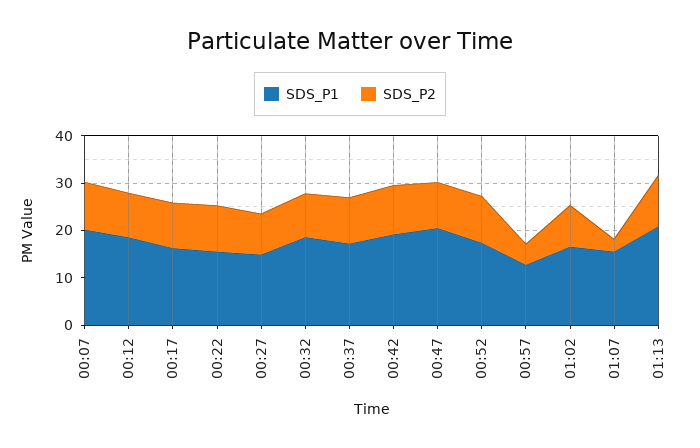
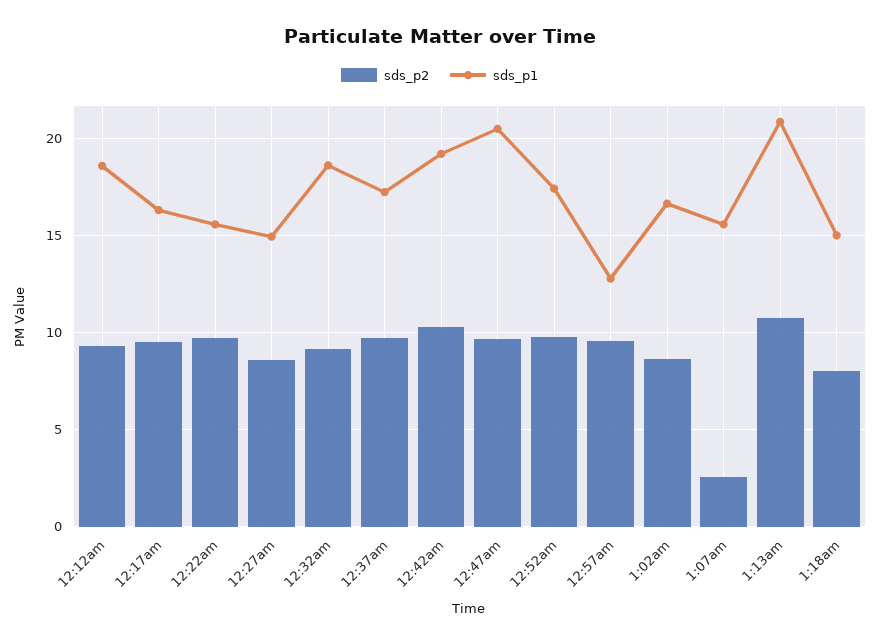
SDS_P1, 00:07: 20 -> none
SDS_P2, 00:07: 10 -> none
SDS_P2, 00:57: 4 -> 9.5
SDS_P2, 1:18am: none -> 8
SDS_P1, 1:18am: none -> 15

